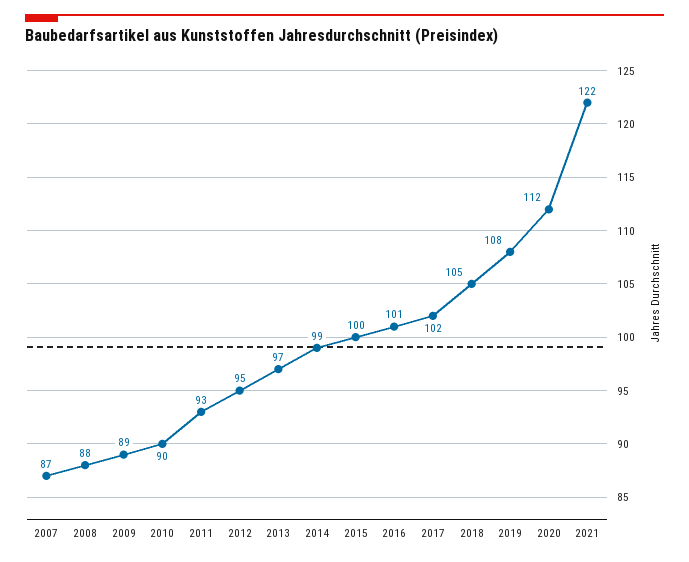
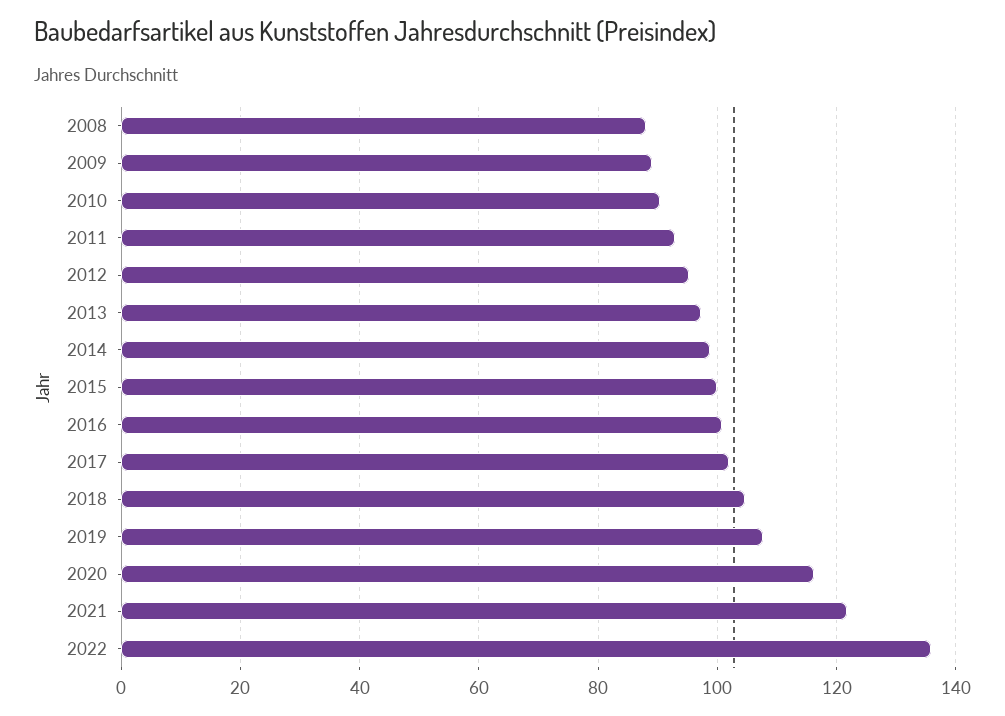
2007: 87 -> none
2020: 112 -> 116
2022: none -> 136

